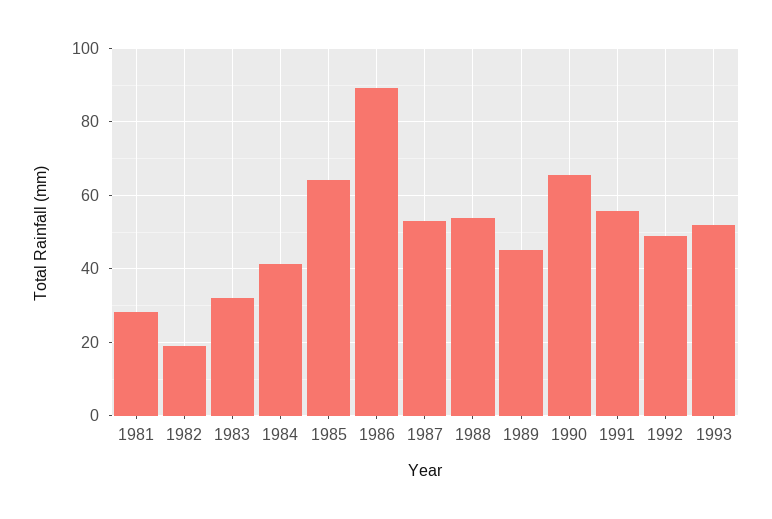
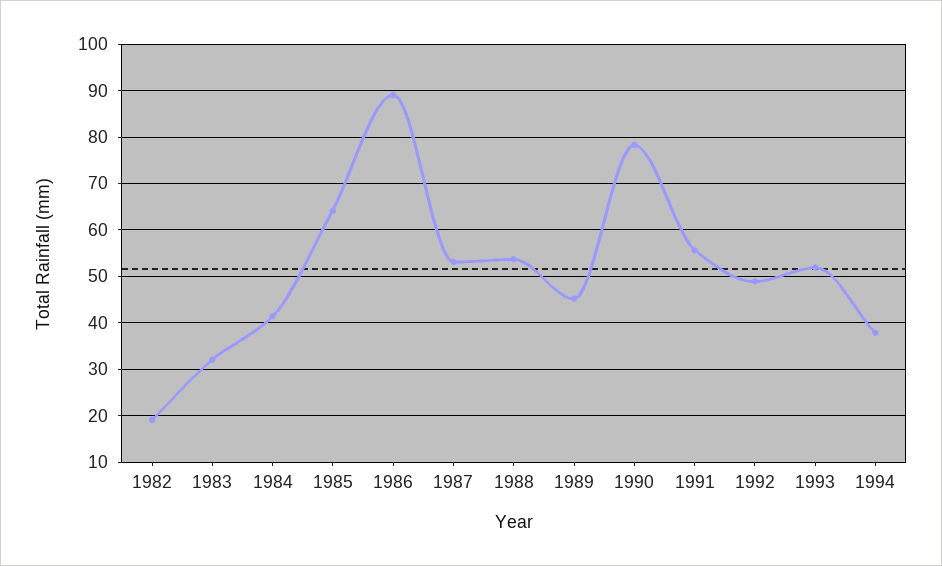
1981: 28 -> none
1990: 66 -> 78
1994: none -> 38

